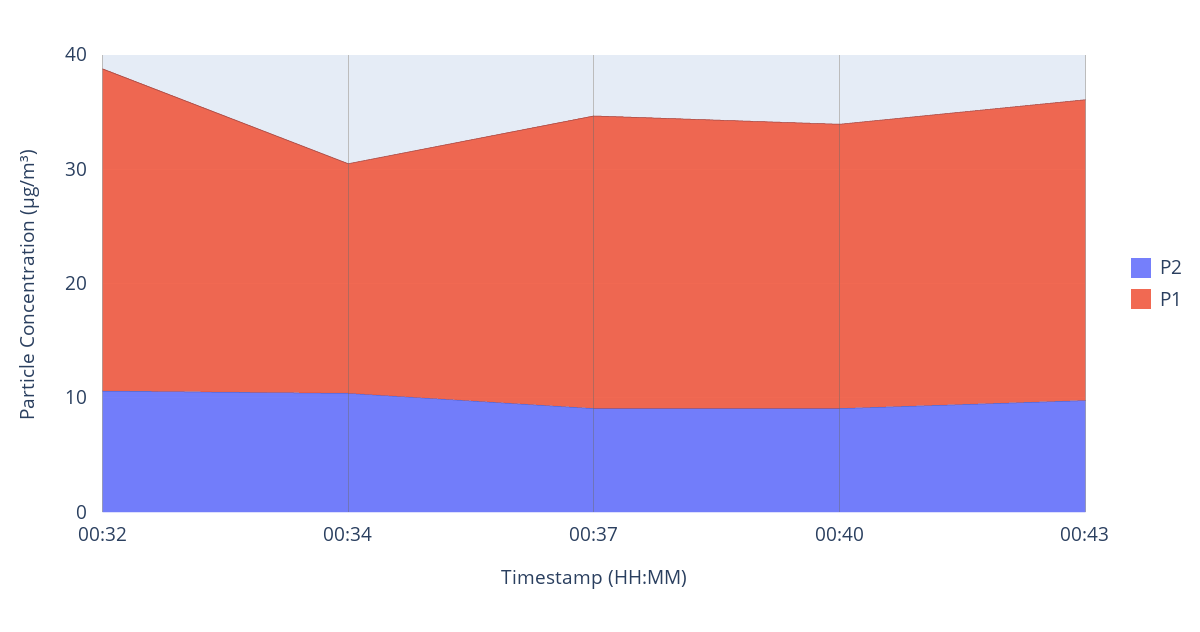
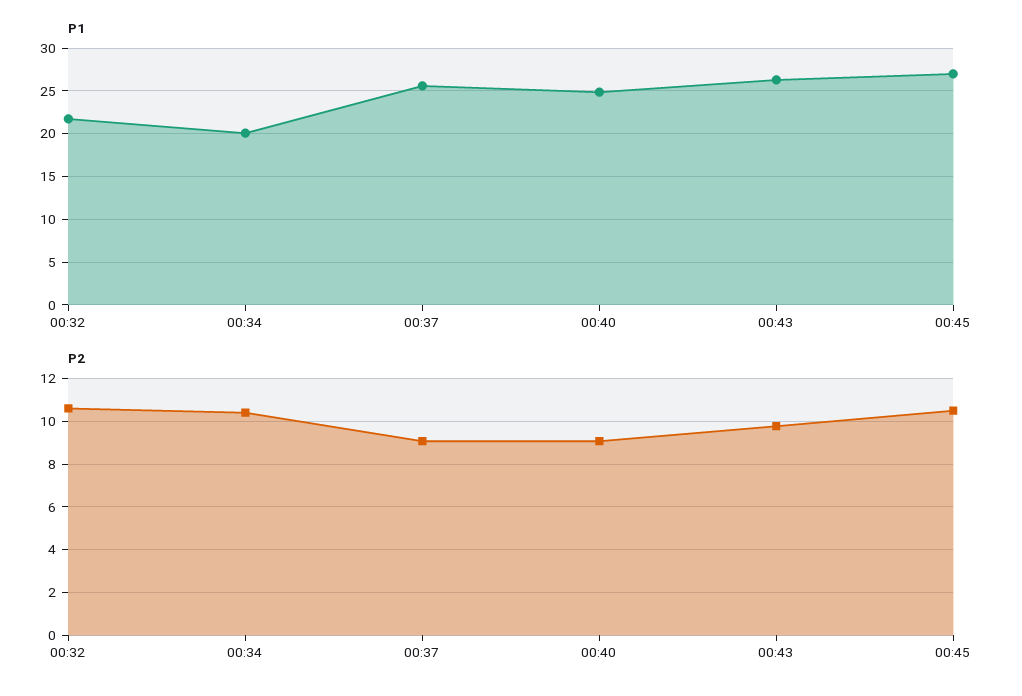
P1, 00:32: 28 -> 22
P1, 00:45: none -> 27
P2, 00:45: none -> 10.5

